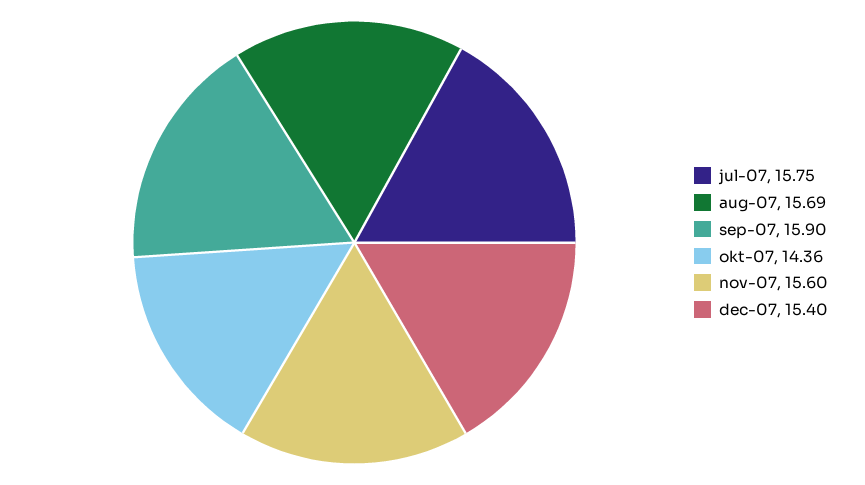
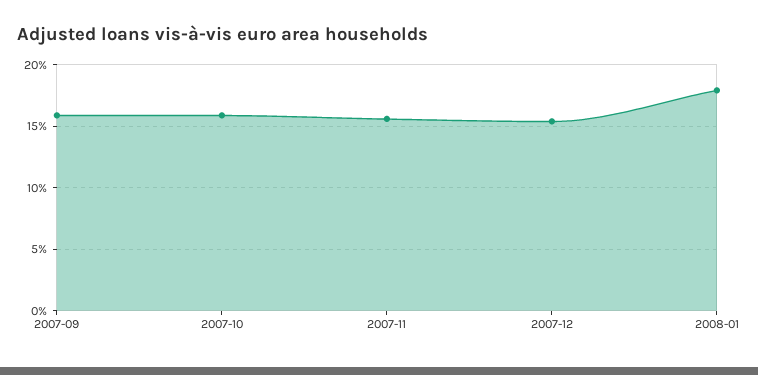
jul-07: 15.75 -> none
aug-07: 15.69 -> none
okt-07: 14.36 -> 16
2008-01: none -> 18

